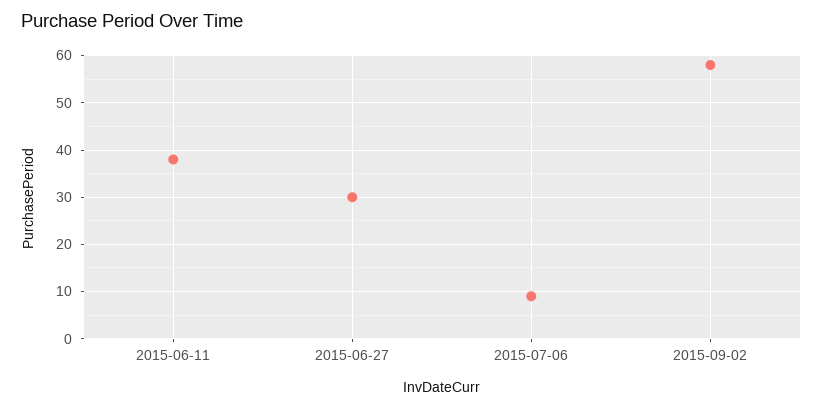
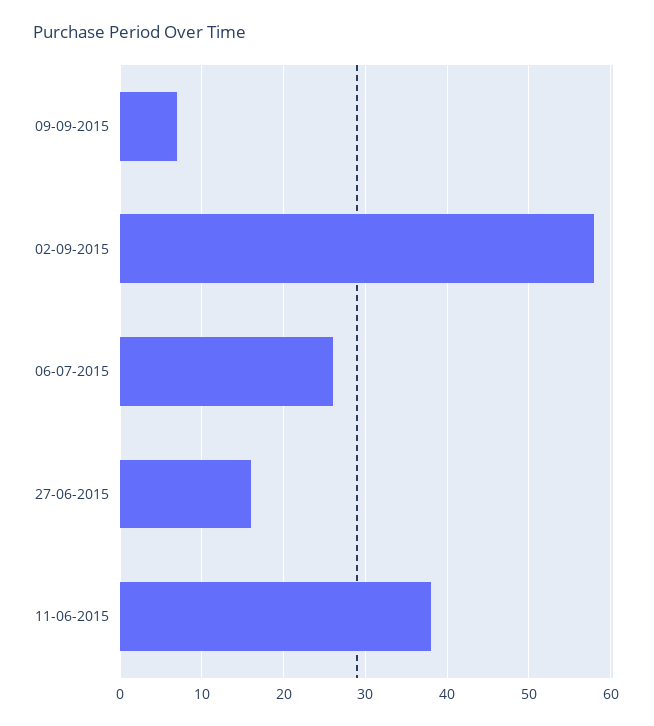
2015-06-27: 30 -> 16
2015-07-06: 10 -> 26
09-09-2015: none -> 7

